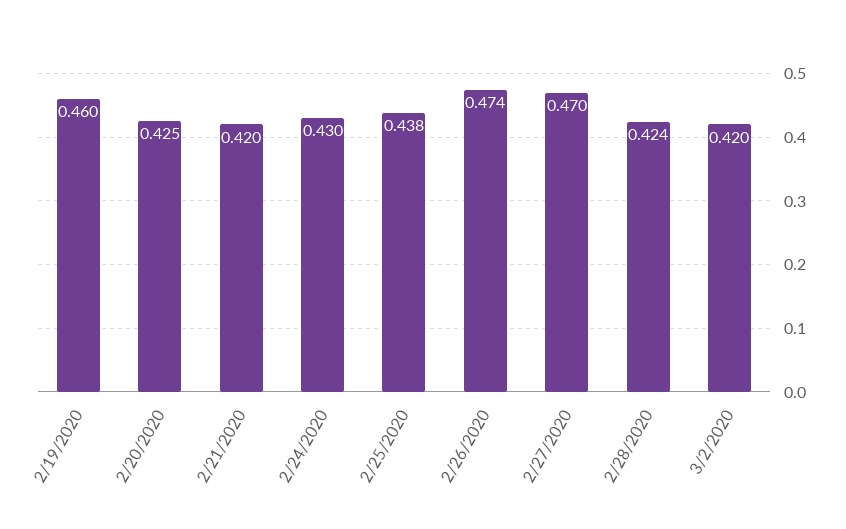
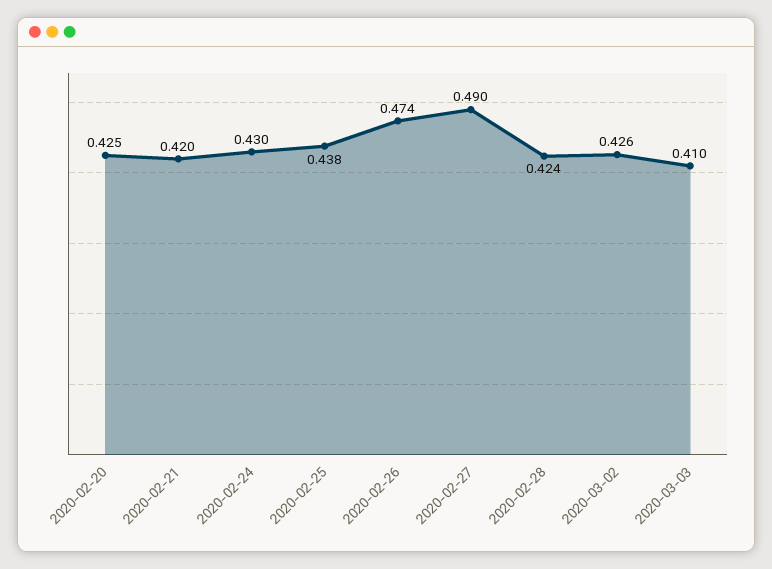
2/19/2020: 0.46 -> none
2/27/2020: 0.47 -> 0.49
3/2/2020: 0.42 -> 0.426
2020-03-03: none -> 0.41

